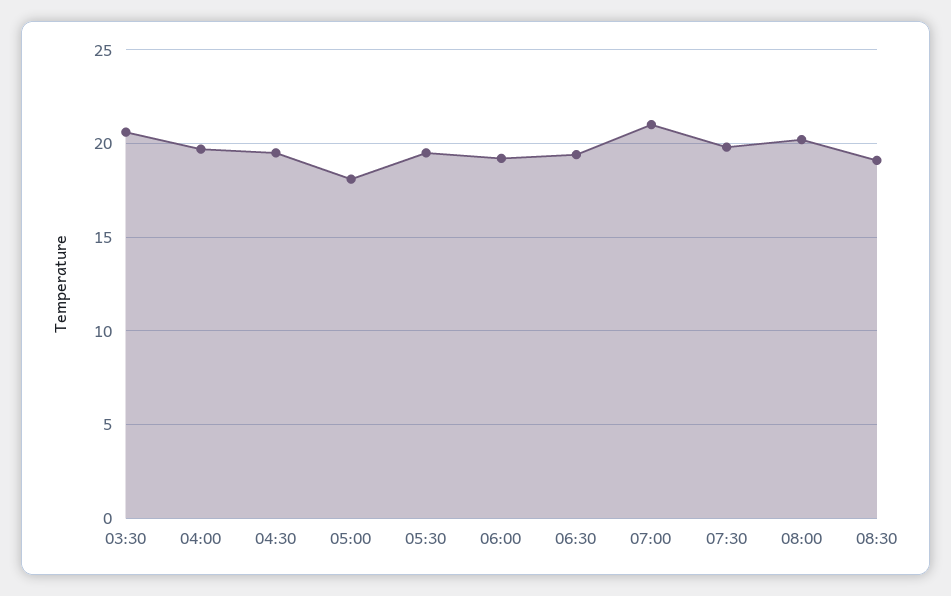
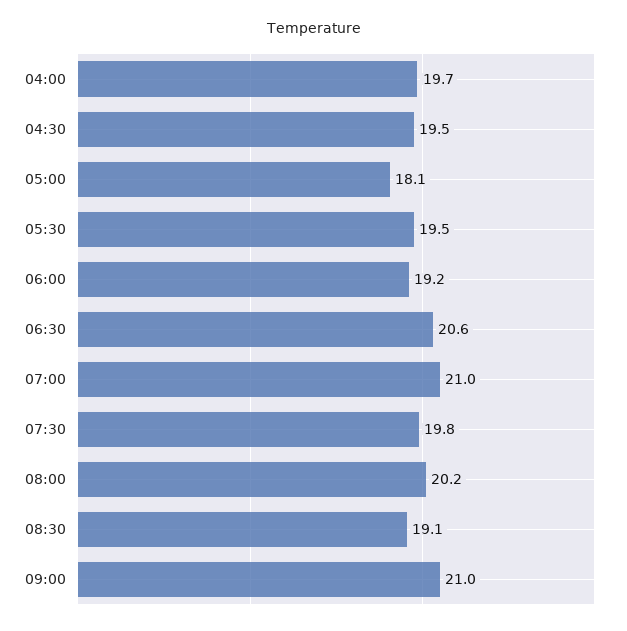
03:30: 20.5 -> none
06:30: 19.5 -> 20.6
09:00: none -> 21

